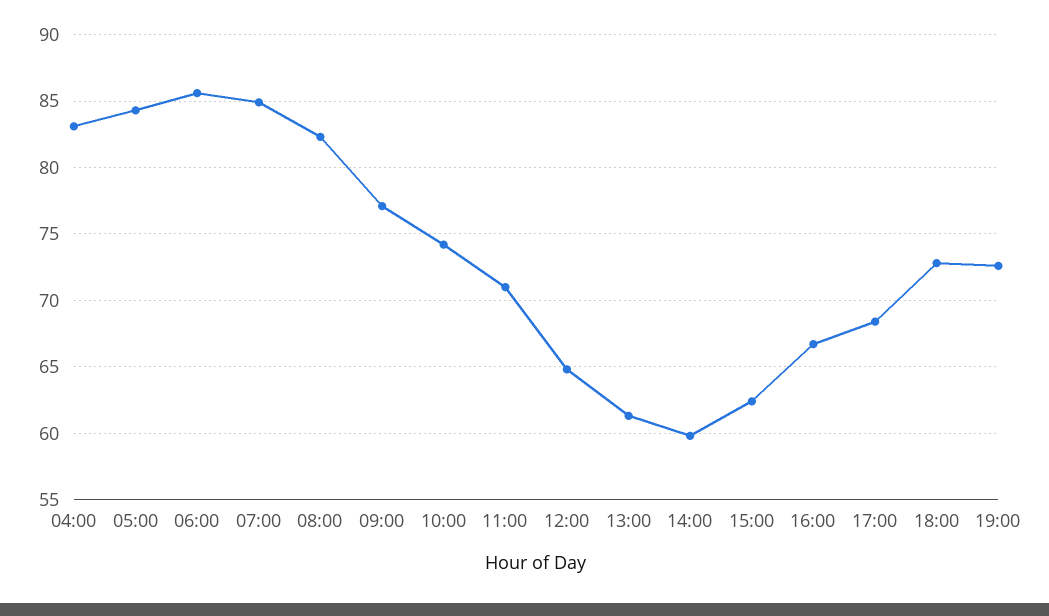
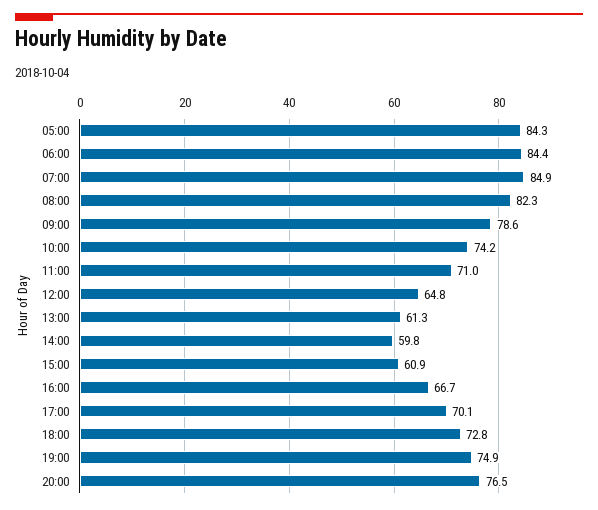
04:00: 83 -> none
06:00: 85.5 -> 84.4
09:00: 77 -> 78.6
15:00: 62.5 -> 60.9
17:00: 68.5 -> 70.1
19:00: 72.5 -> 74.9
20:00: none -> 76.5

